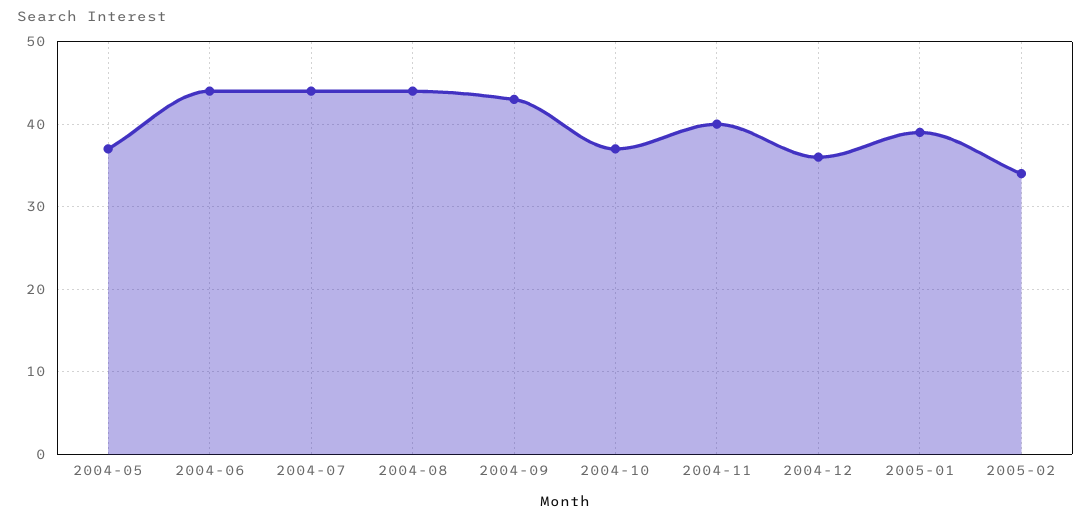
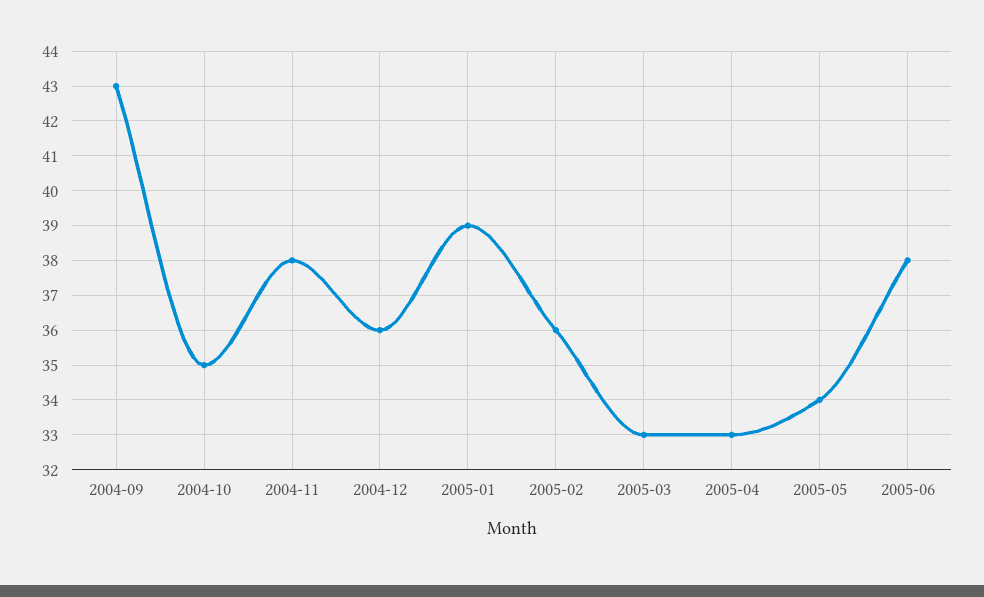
2004-05: 37 -> none
2004-06: 44 -> none
2004-07: 44 -> none
2004-08: 44 -> none
2004-10: 37 -> 35
2004-11: 40 -> 38
2005-02: 34 -> 36
2005-03: none -> 33
2005-04: none -> 33
2005-05: none -> 34
2005-06: none -> 38

